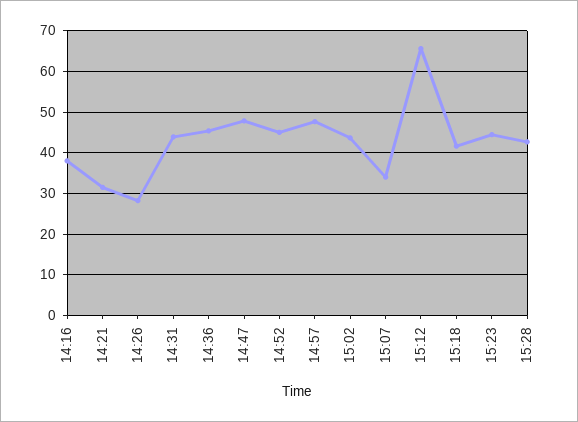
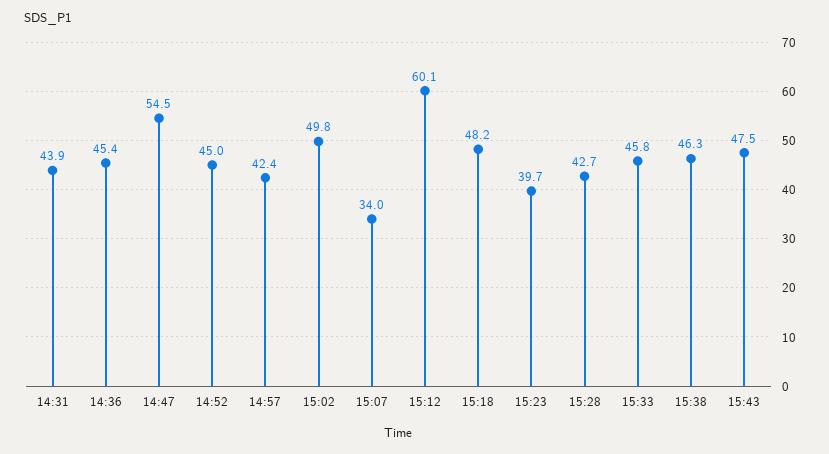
14:16: 38 -> none
14:21: 32 -> none
14:26: 28 -> none
14:47: 48 -> 54.5
14:57: 48 -> 42.4
15:02: 44 -> 49.8
15:12: 66 -> 60.1
15:18: 42 -> 48.2
15:23: 44 -> 39.7
15:33: none -> 45.8
15:38: none -> 46.3
15:43: none -> 47.5

